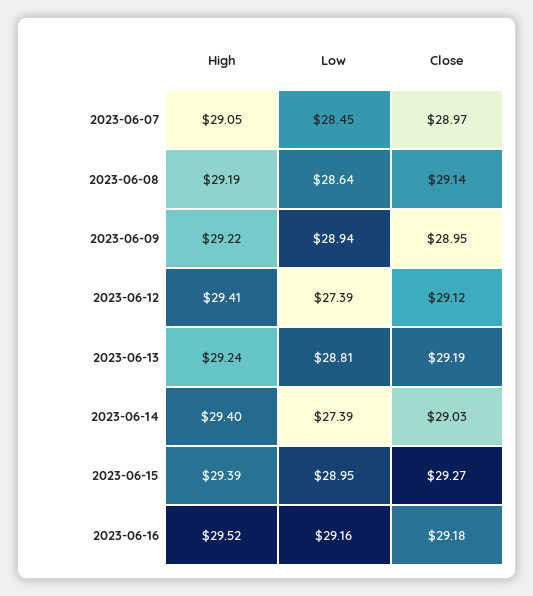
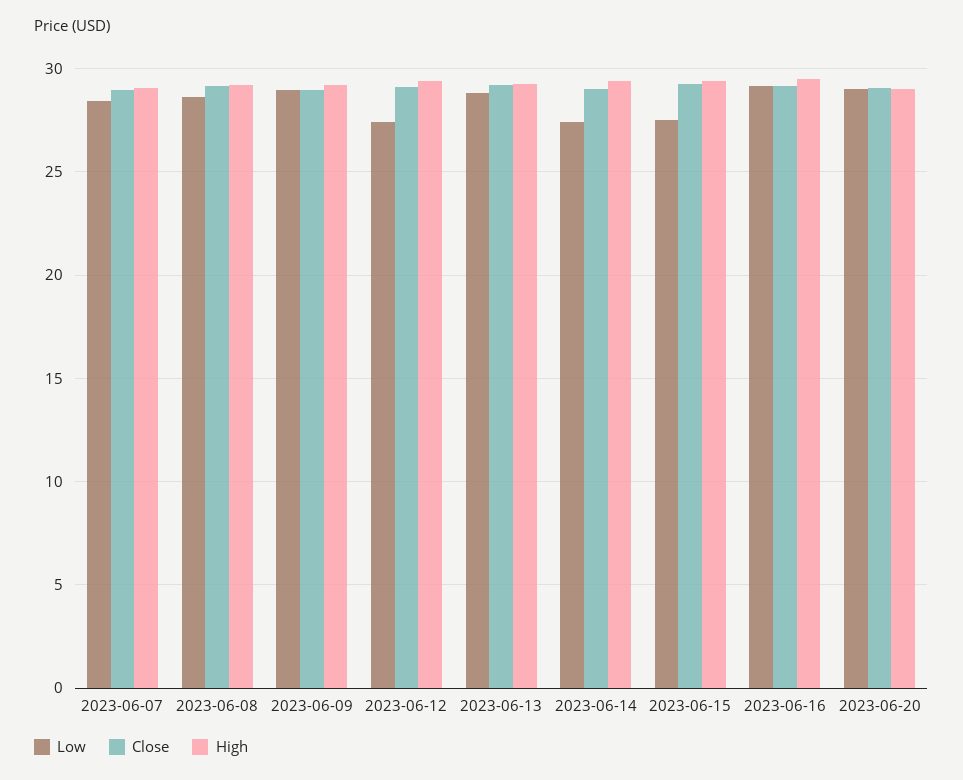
Low, 2023-06-15: 28.95 -> 27.5
Low, 2023-06-20: none -> 29
Close, 2023-06-20: none -> 29
High, 2023-06-20: none -> 29

